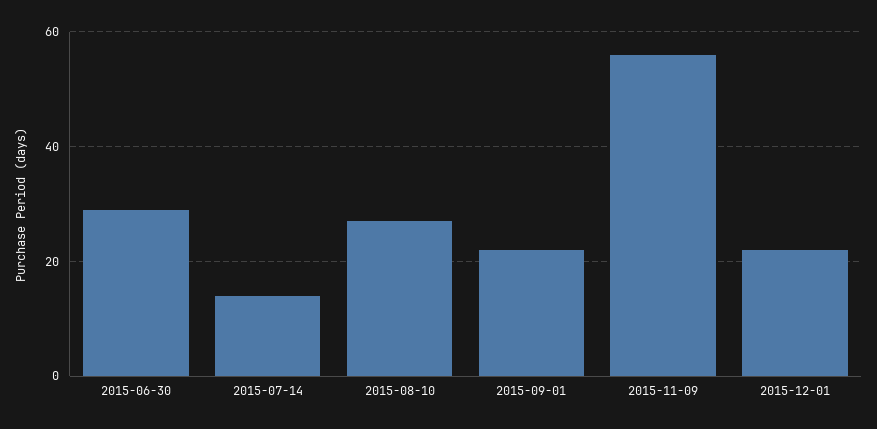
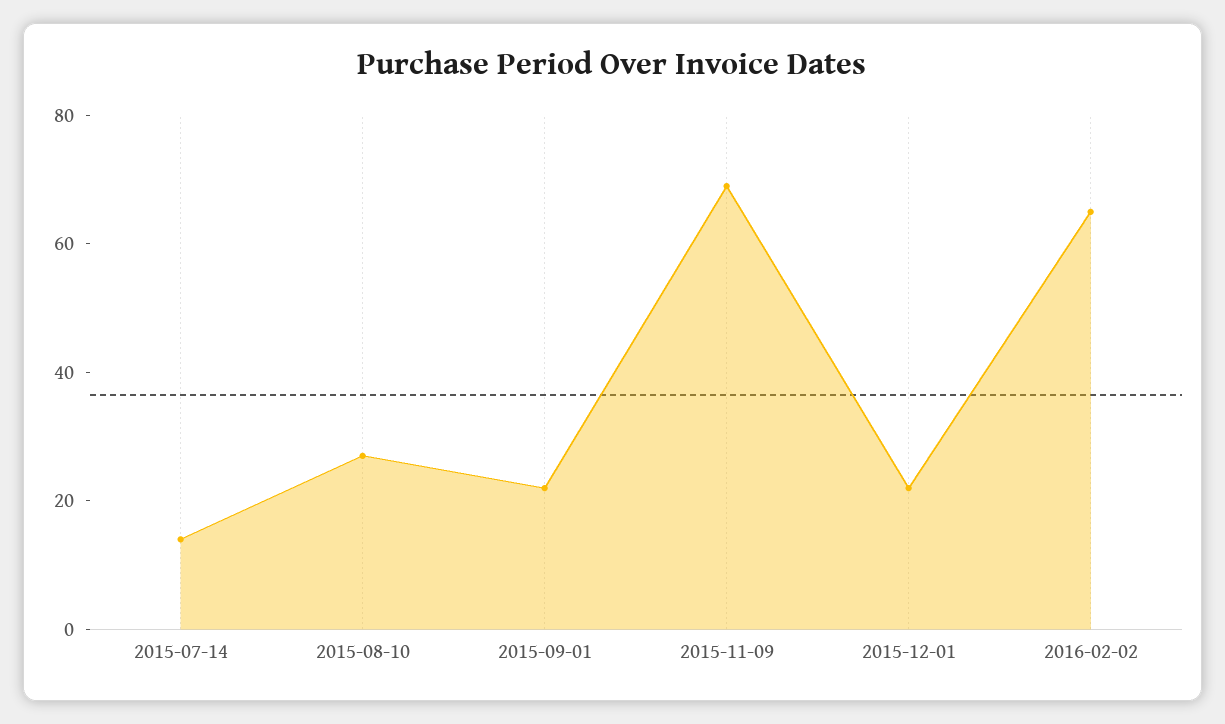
2015-06-30: 30 -> none
2015-11-09: 55 -> 70
2016-02-02: none -> 65

